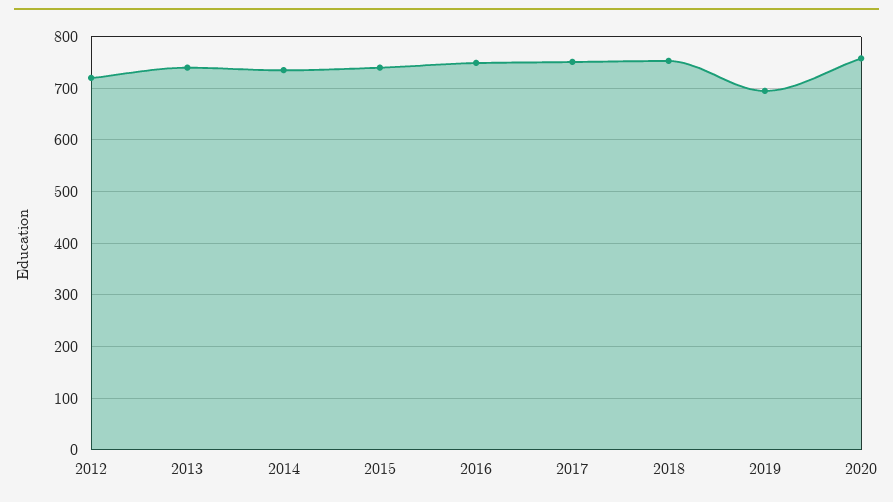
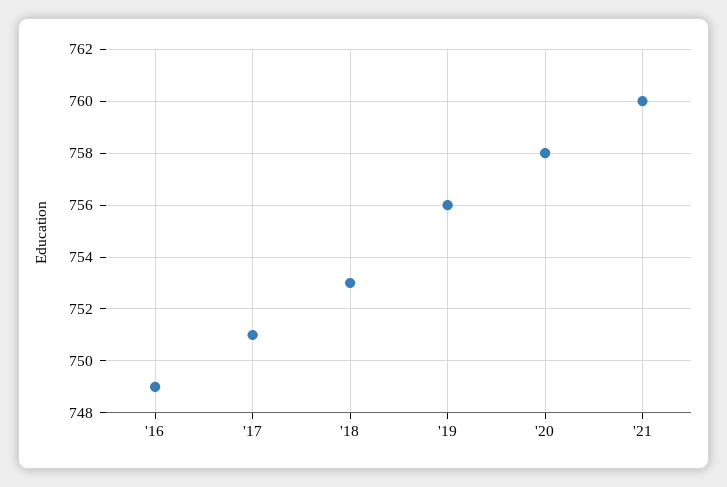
2012: 720 -> none
2013: 740 -> none
2014: 740 -> none
2015: 740 -> none
2019: 700 -> 756
'21: none -> 760

